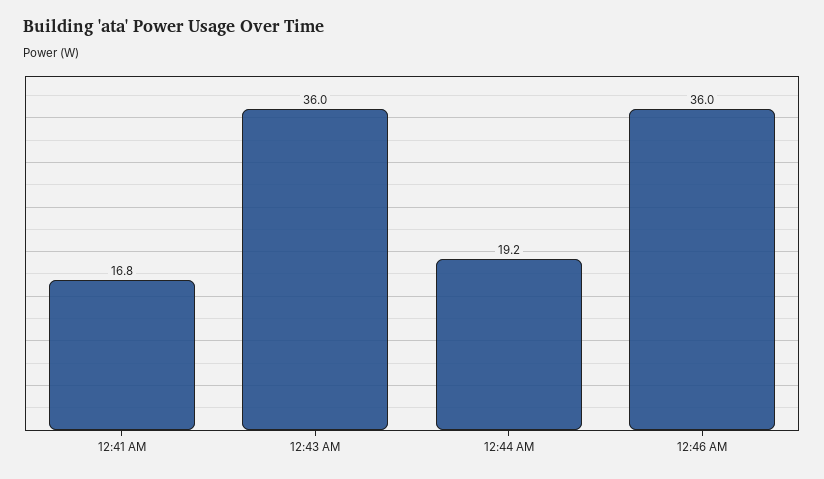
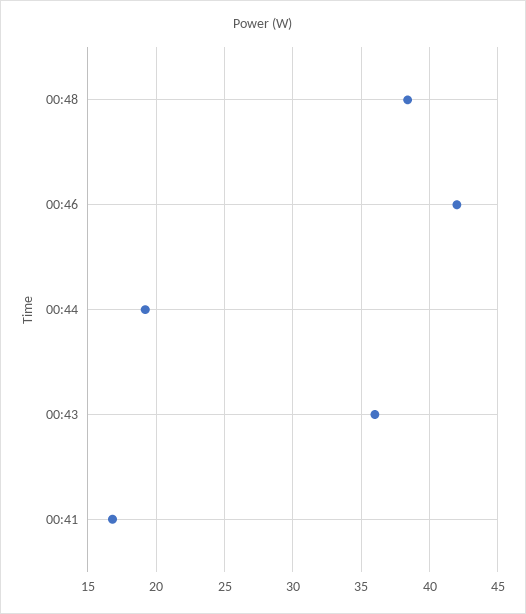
12:46 AM: 36 -> 42
00:48: none -> 38.5

